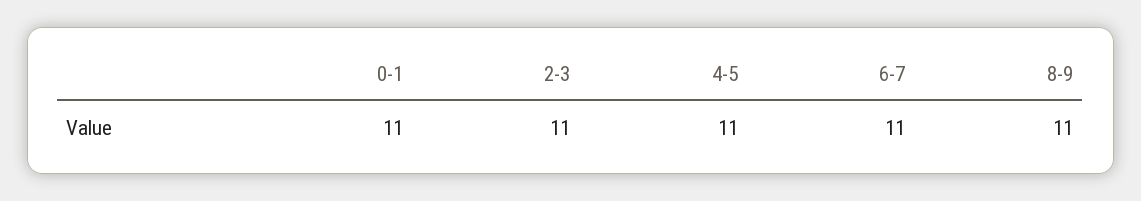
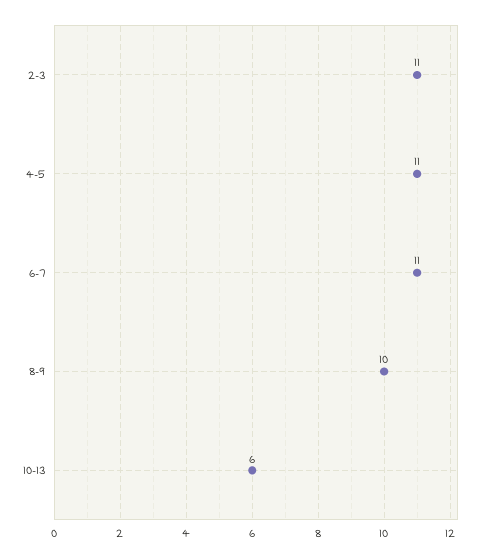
0-1: 11 -> none
8-9: 11 -> 10
10-13: none -> 6

